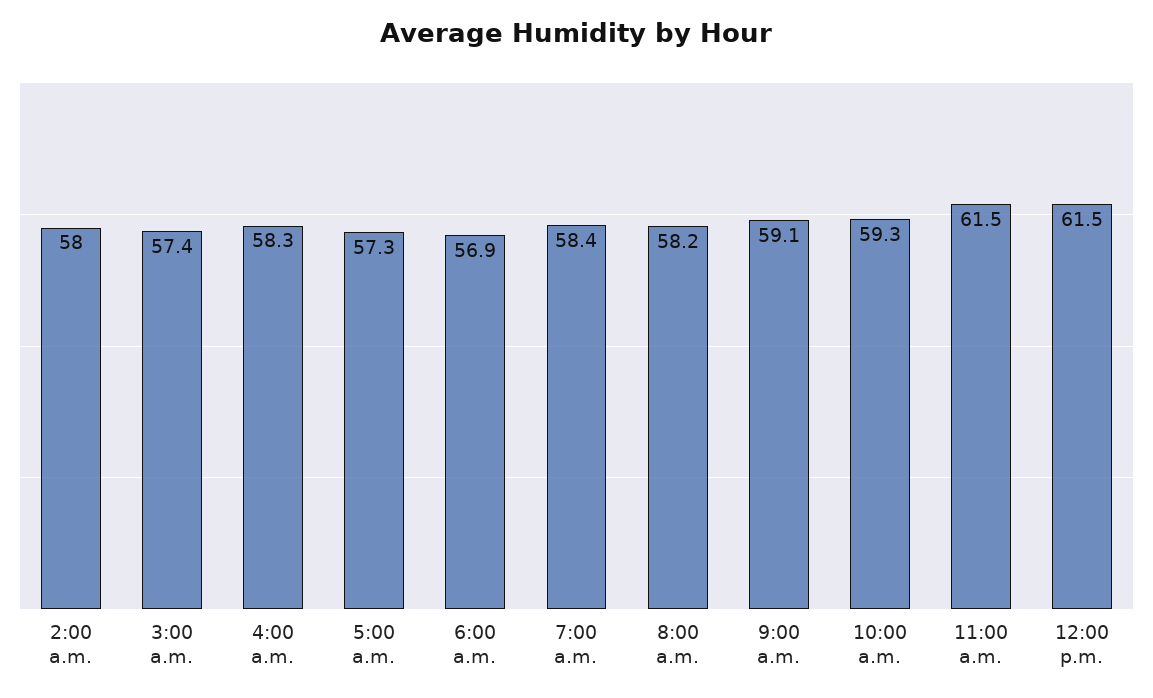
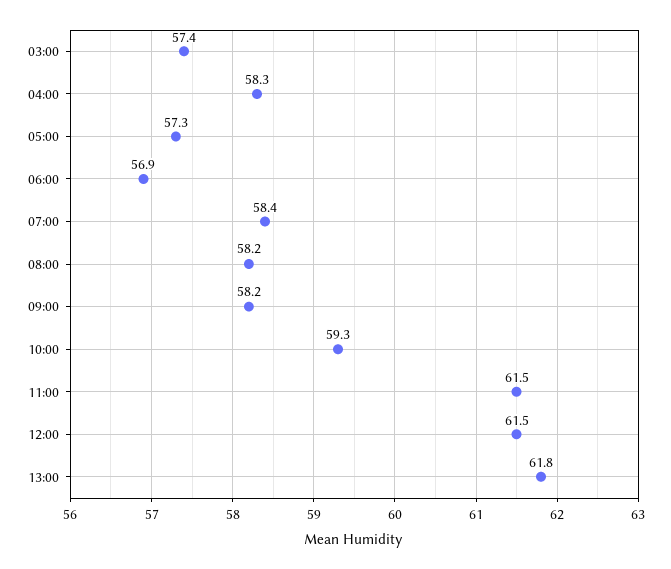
2:00 a.m.: 58 -> none
9:00 a.m.: 59.1 -> 58.2
13:00: none -> 61.8

